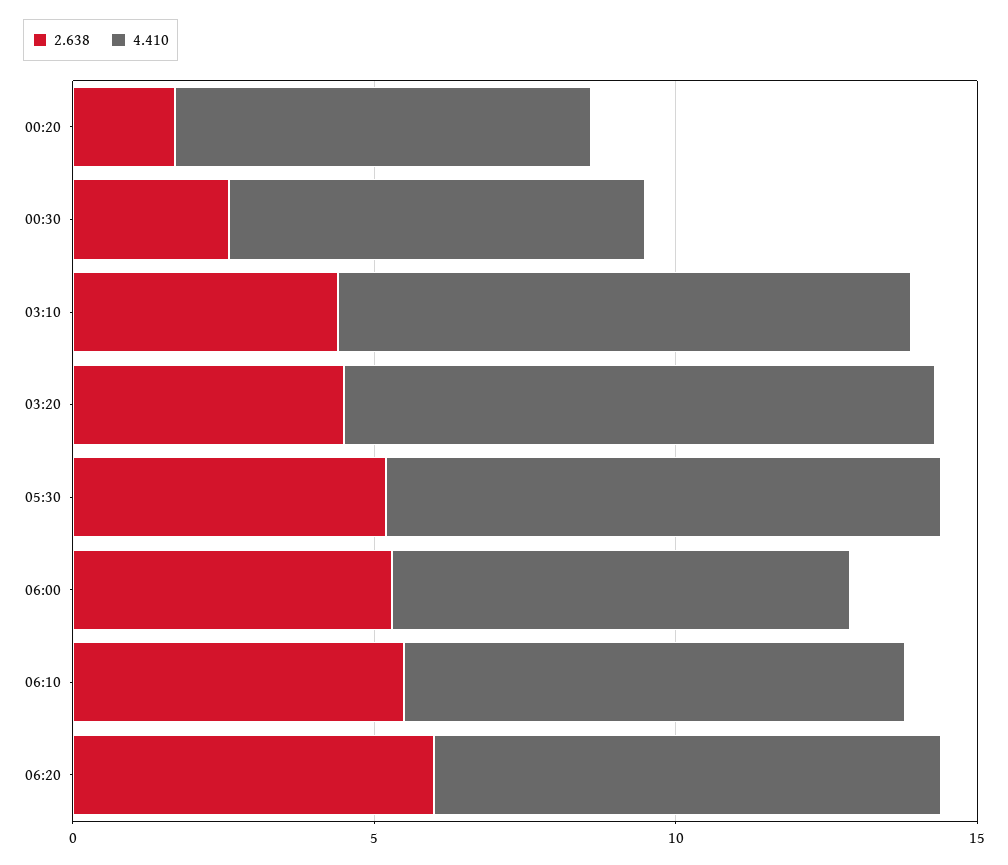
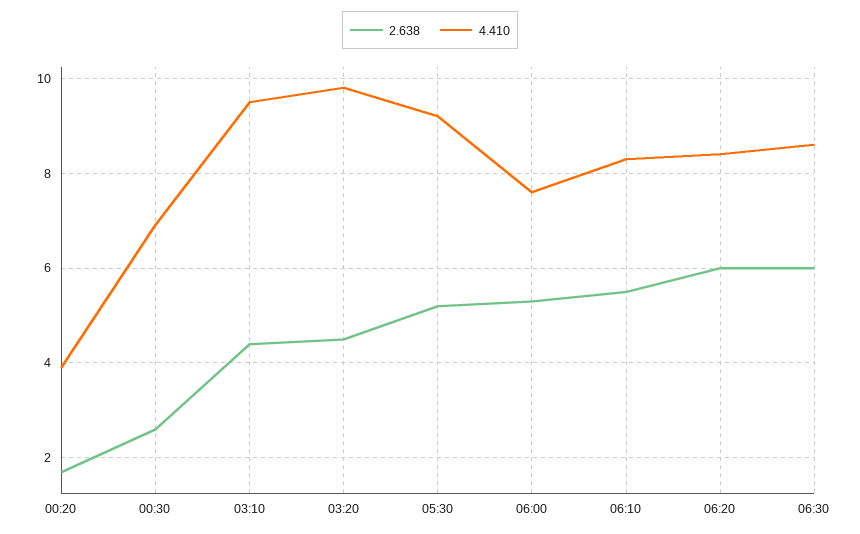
4.410, 00:20: 7 -> 4
2.638, 06:30: none -> 6
4.410, 06:30: none -> 8.5

